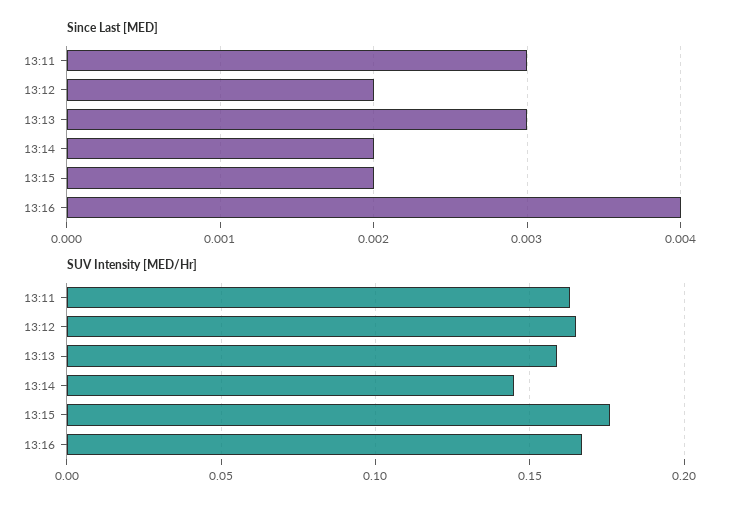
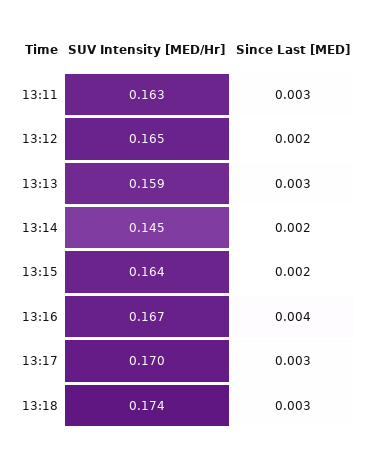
SUV Intensity [MED/Hr], 13:15: 0.175 -> 0.164
SUV Intensity [MED/Hr], 13:17: none -> 0.17
Since Last [MED], 13:17: none -> 0.003
SUV Intensity [MED/Hr], 13:18: none -> 0.174
Since Last [MED], 13:18: none -> 0.003

